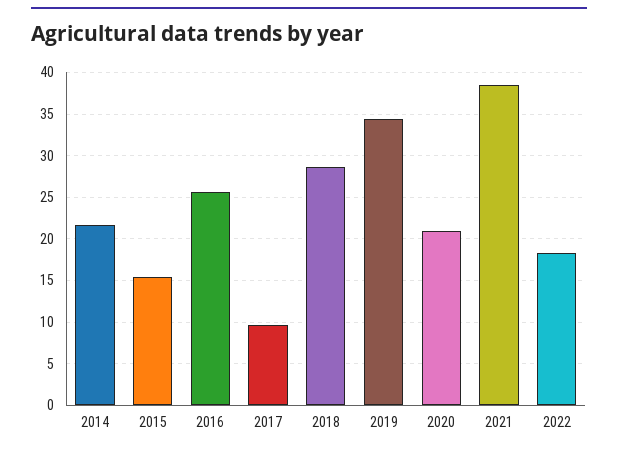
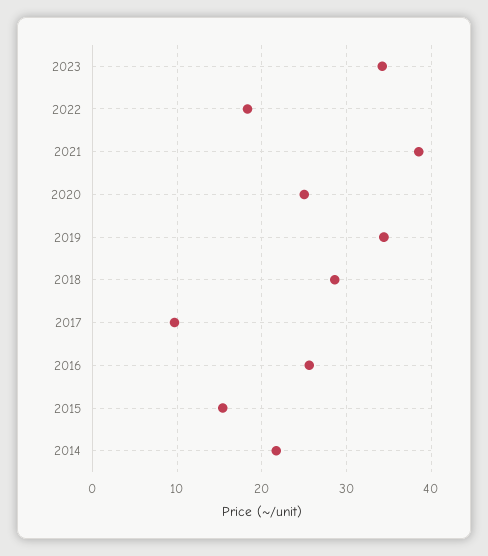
2020: 21 -> 25
2023: none -> 34

